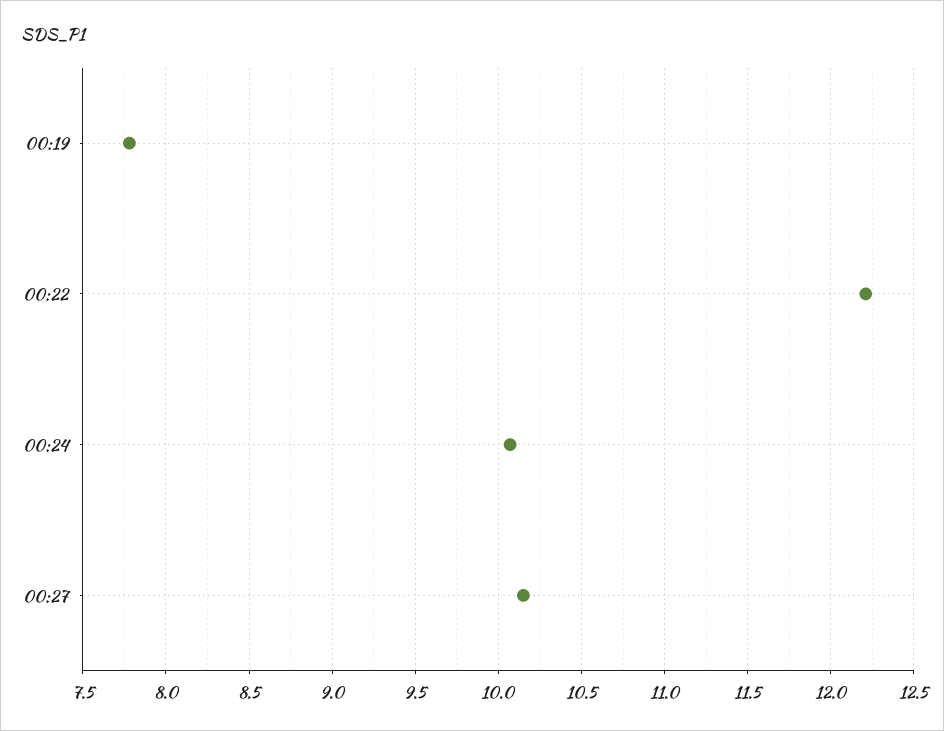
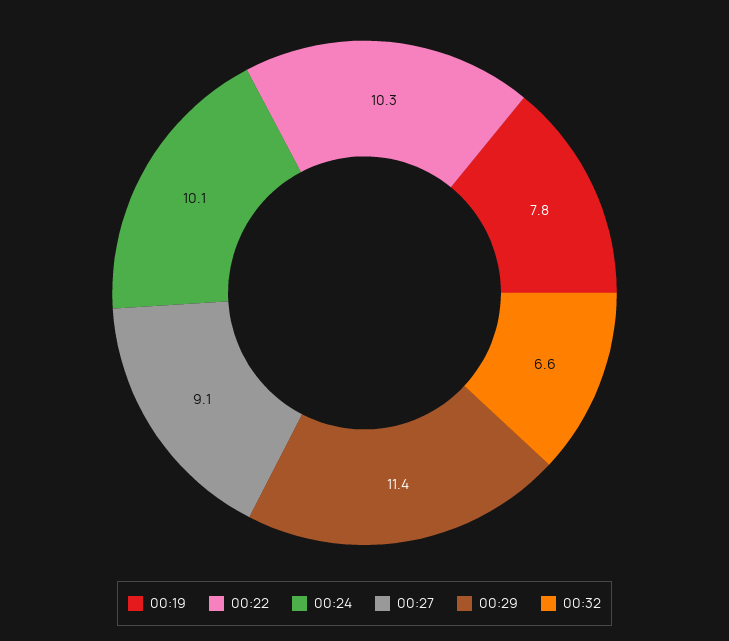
00:22: 12.2 -> 10.3
00:27: 10.15 -> 9.1
00:29: none -> 11.4
00:32: none -> 6.6

